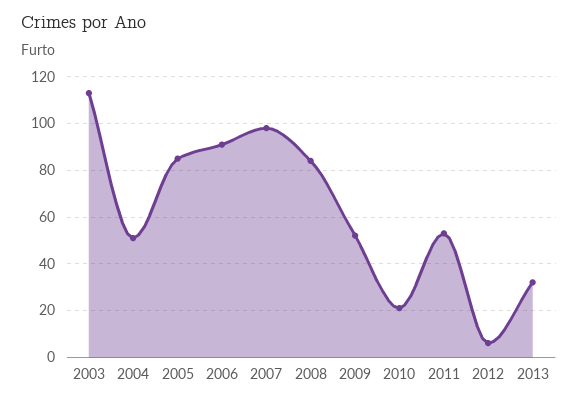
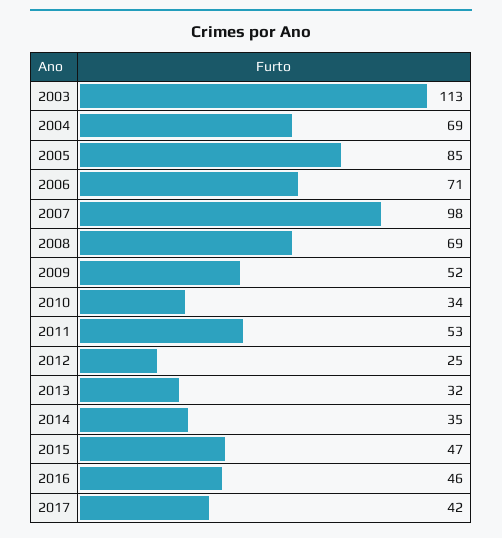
2004: 50 -> 69
2006: 90 -> 71
2008: 85 -> 69
2010: 20 -> 34
2012: 5 -> 25
2014: none -> 35
2015: none -> 47
2016: none -> 46
2017: none -> 42

